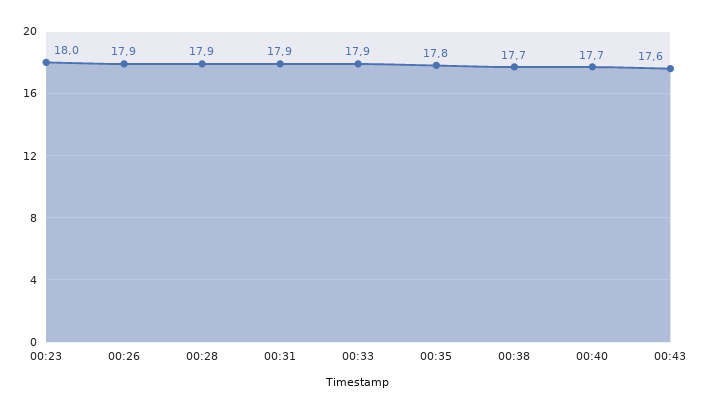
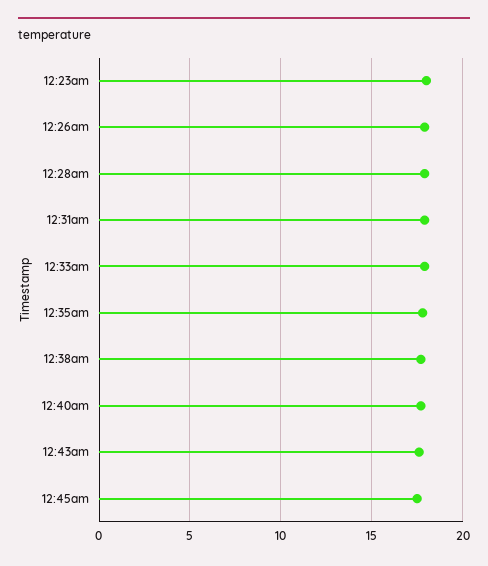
12:45am: none -> 17.5

